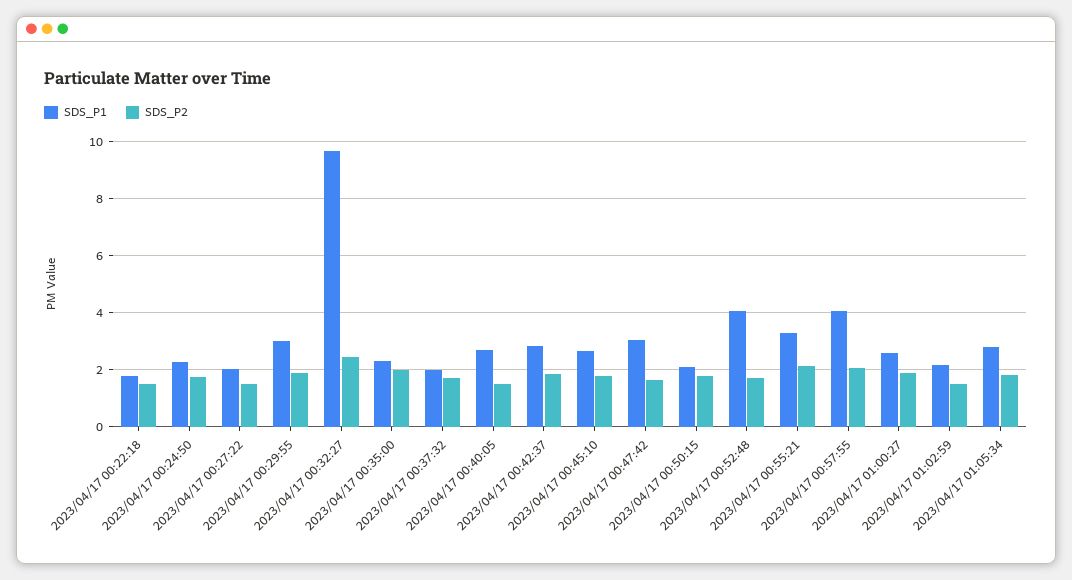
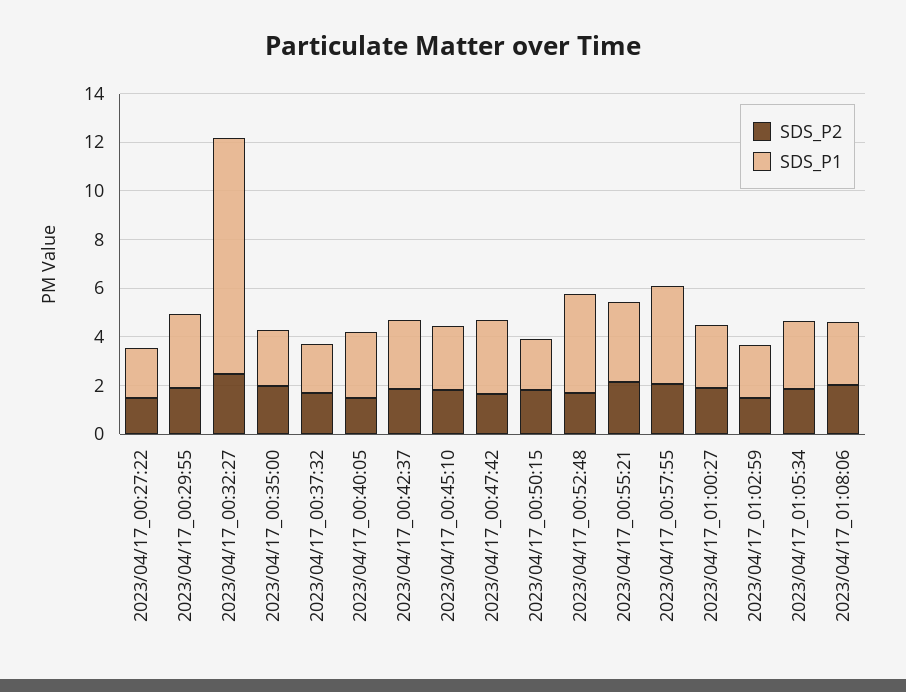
SDS_P1, 2023/04/17 00:22:18: 1.75 -> none
SDS_P2, 2023/04/17 00:22:18: 1.5 -> none
SDS_P1, 2023/04/17 00:24:50: 2.25 -> none
SDS_P2, 2023/04/17 00:24:50: 1.75 -> none
SDS_P2, 2023/04/17_01:08:06: none -> 2
SDS_P1, 2023/04/17_01:08:06: none -> 2.5

